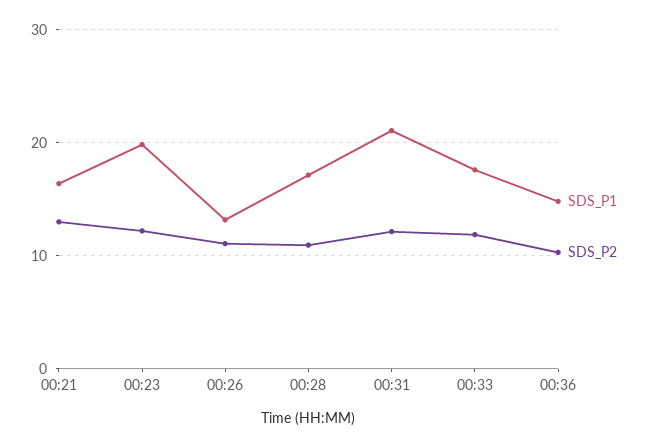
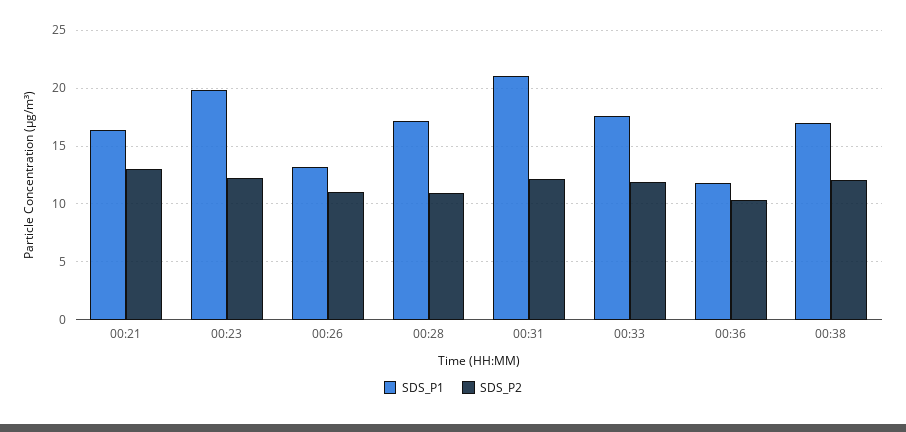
SDS_P1, 00:36: 15 -> 12
SDS_P1, 00:38: none -> 17
SDS_P2, 00:38: none -> 12

